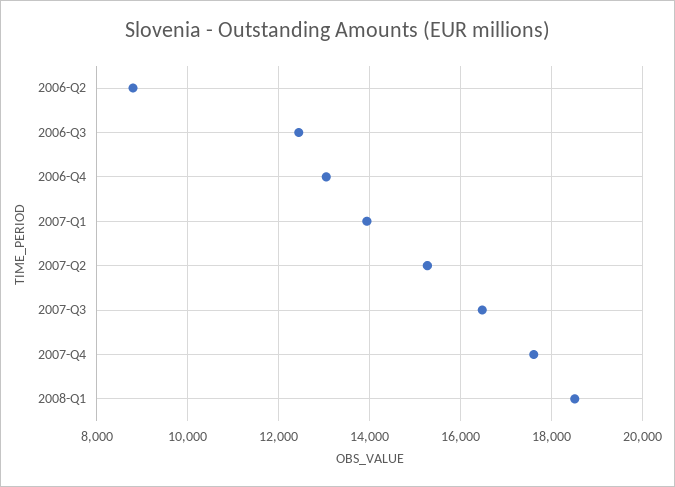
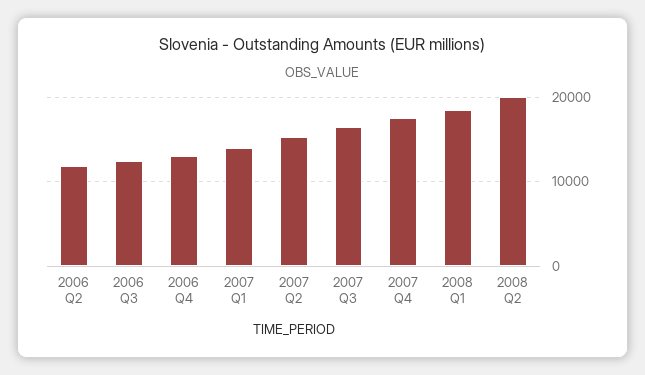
2006-Q2: 8800 -> 12000
2008 Q2: none -> 20000

